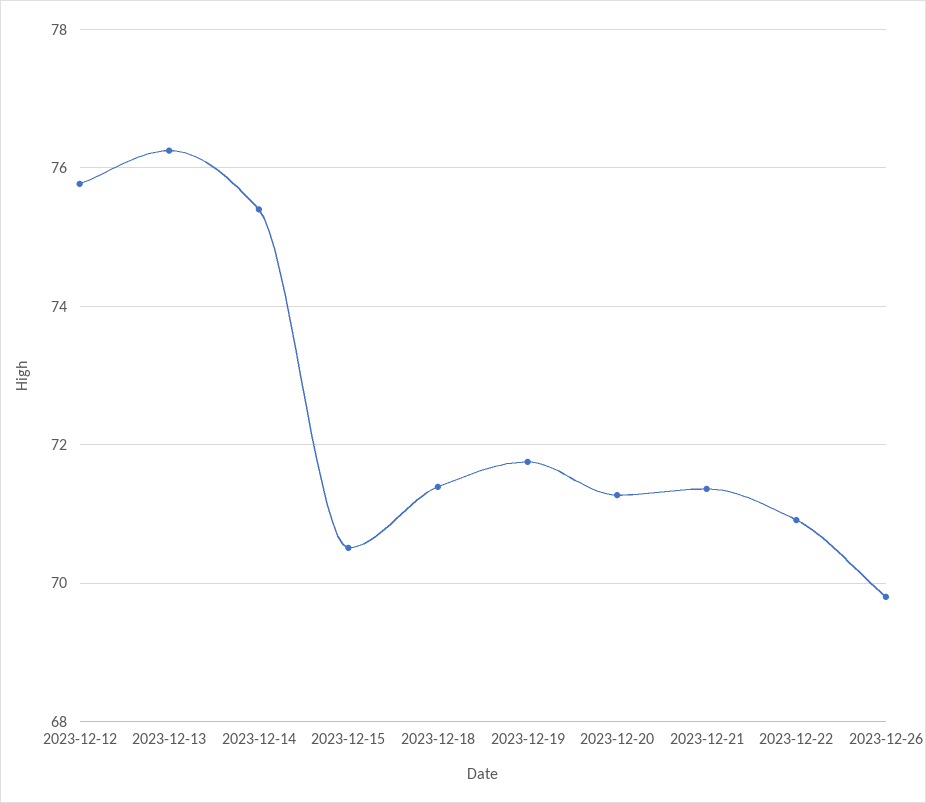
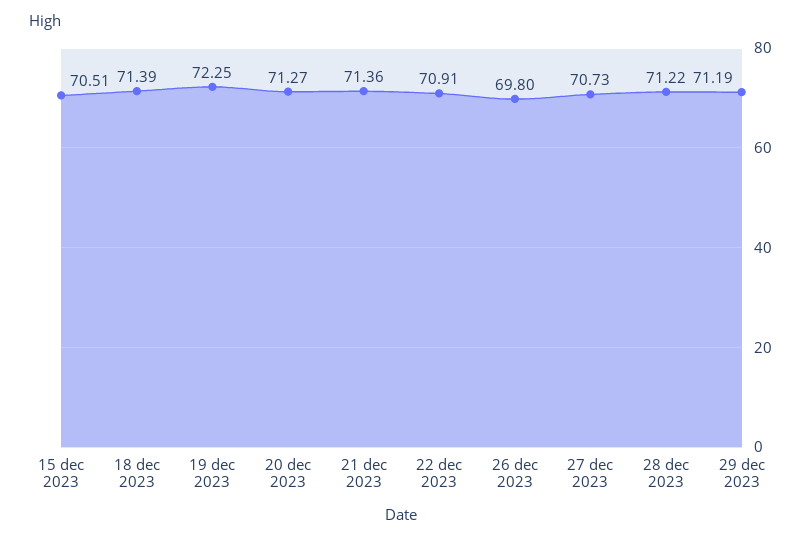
2023-12-12: 75.8 -> none
2023-12-13: 76.2 -> none
2023-12-14: 75.4 -> none
2023-12-19: 71.8 -> 72.25
27 dec 2023: none -> 70.73
28 dec 2023: none -> 71.22
29 dec 2023: none -> 71.19

